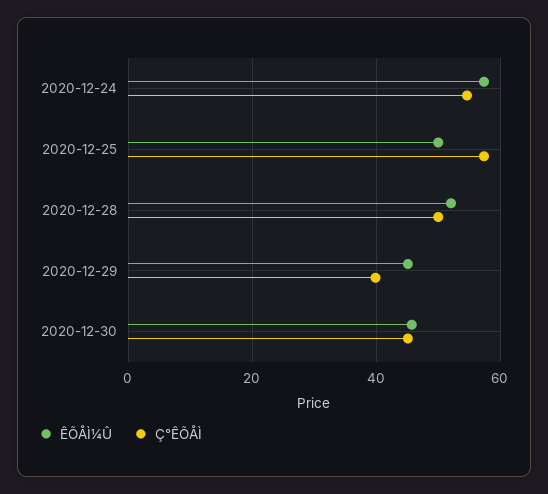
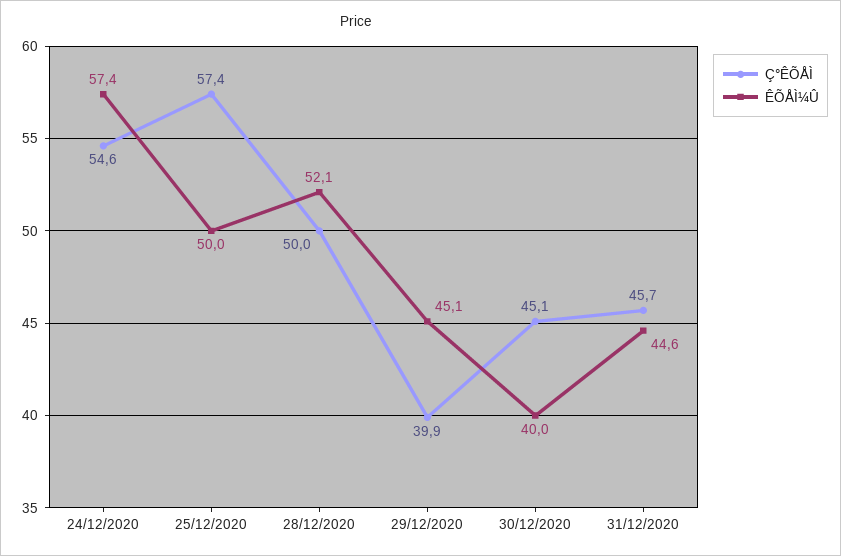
ÊÕÅÌ¼Û, 2020-12-30: 46 -> 40
Ç°ÊÕÅÌ, 31/12/2020: none -> 45.7
ÊÕÅÌ¼Û, 31/12/2020: none -> 44.6

